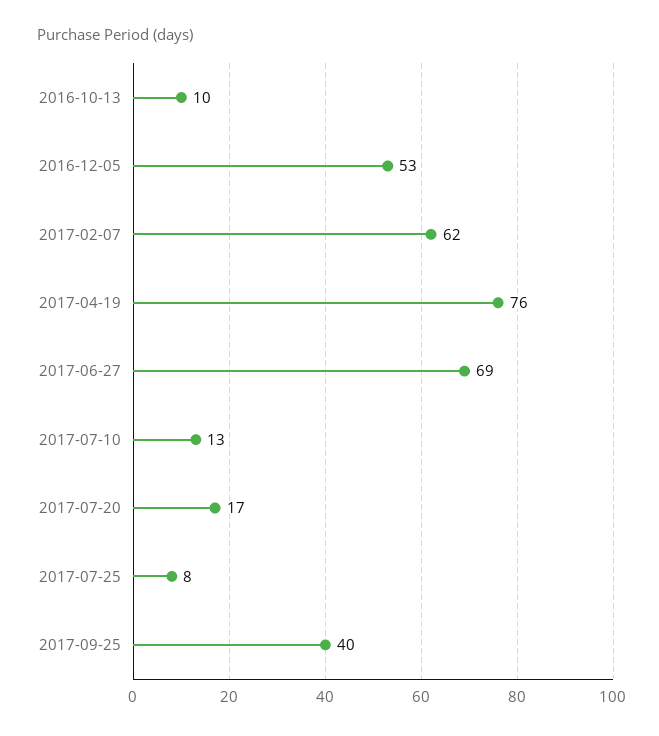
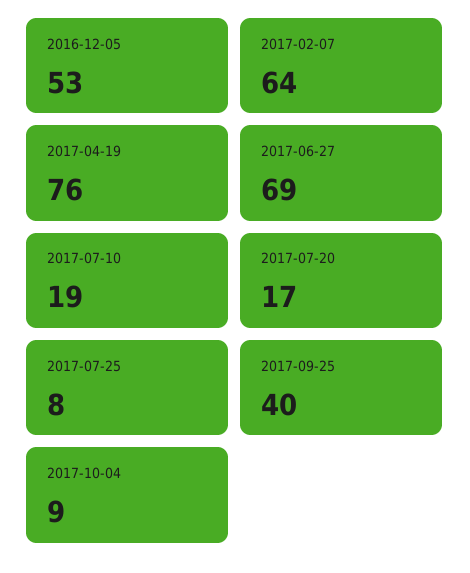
2016-10-13: 10 -> none
2017-02-07: 62 -> 64
2017-07-10: 13 -> 19
2017-10-04: none -> 9

